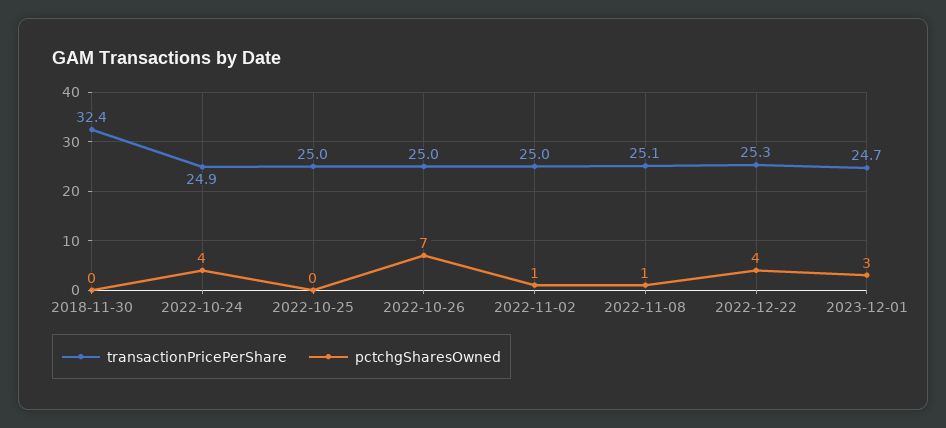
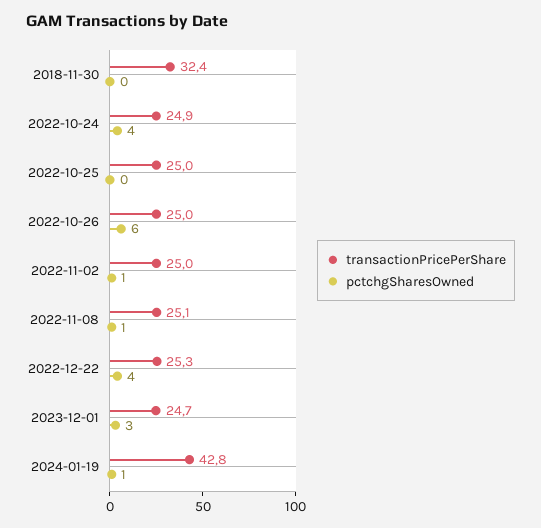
pctchgSharesOwned, 2022-10-26: 7 -> 6
transactionPricePerShare, 2024-01-19: none -> 42.8
pctchgSharesOwned, 2024-01-19: none -> 1

